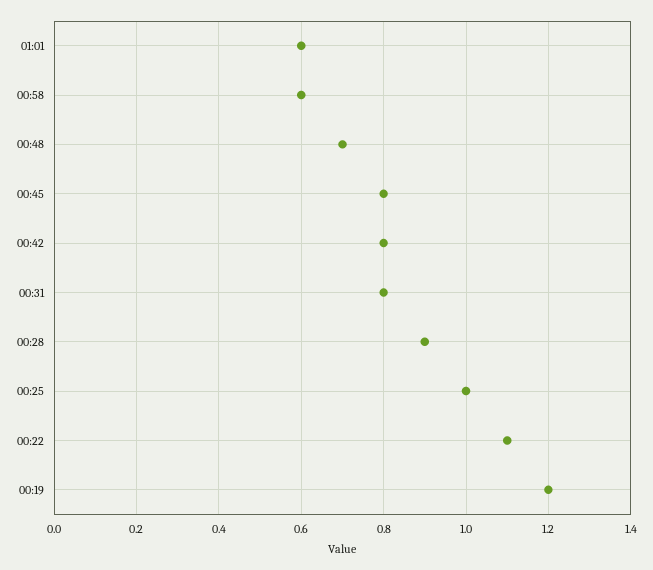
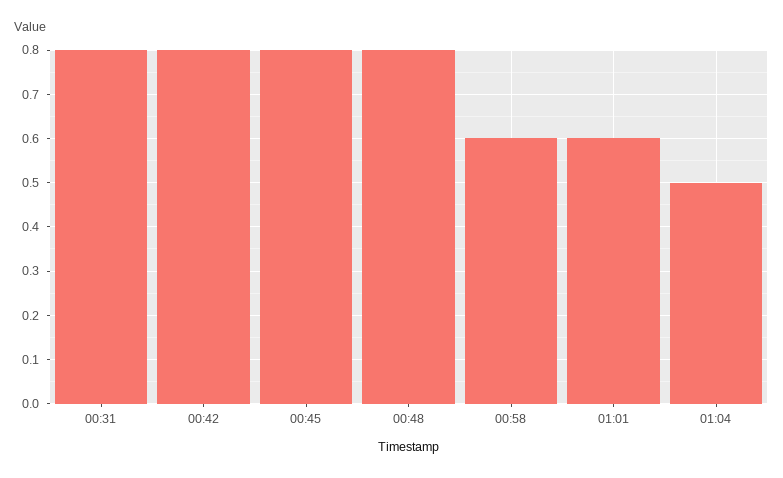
00:48: 0.7 -> 0.8
00:28: 0.9 -> none
00:25: 1 -> none
00:22: 1.1 -> none
00:19: 1.2 -> none
01:04: none -> 0.5

